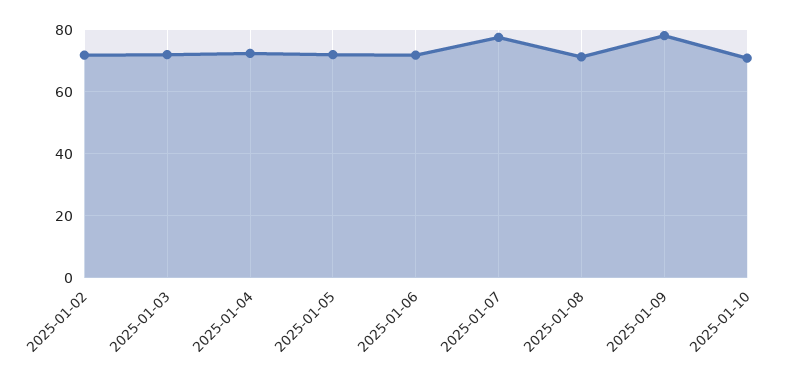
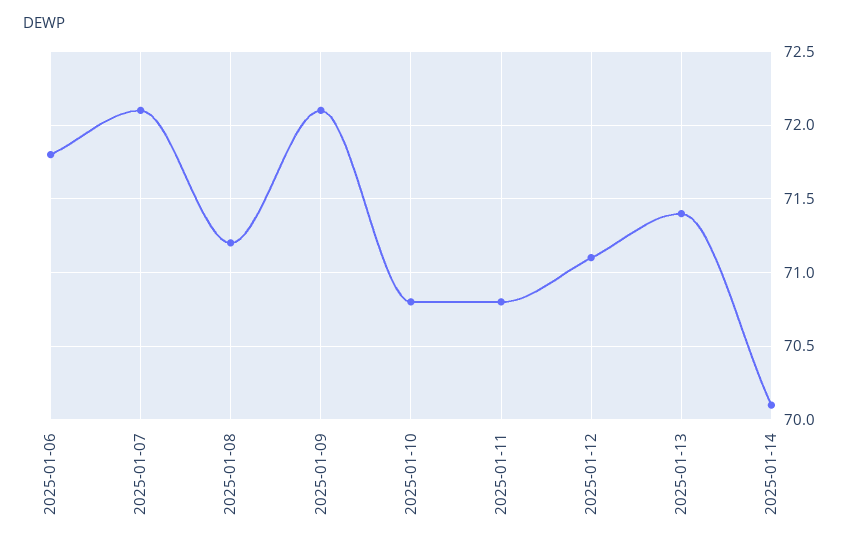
2025-01-02: 72 -> none
2025-01-03: 72 -> none
2025-01-04: 72 -> none
2025-01-05: 72 -> none
2025-01-07: 78 -> 72.1
2025-01-09: 78 -> 72.1
2025-01-11: none -> 70.8
2025-01-12: none -> 71.1
2025-01-13: none -> 71.4
2025-01-14: none -> 70.1

